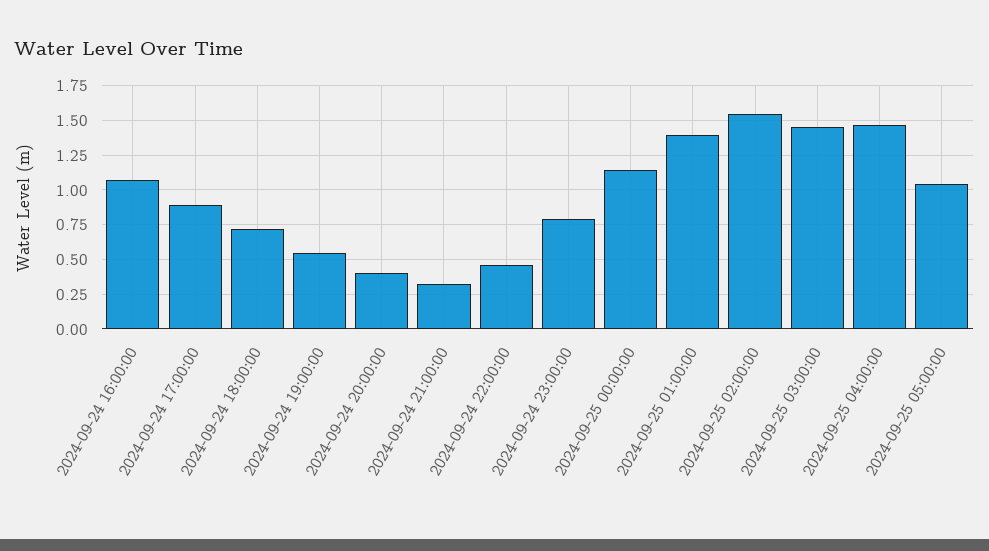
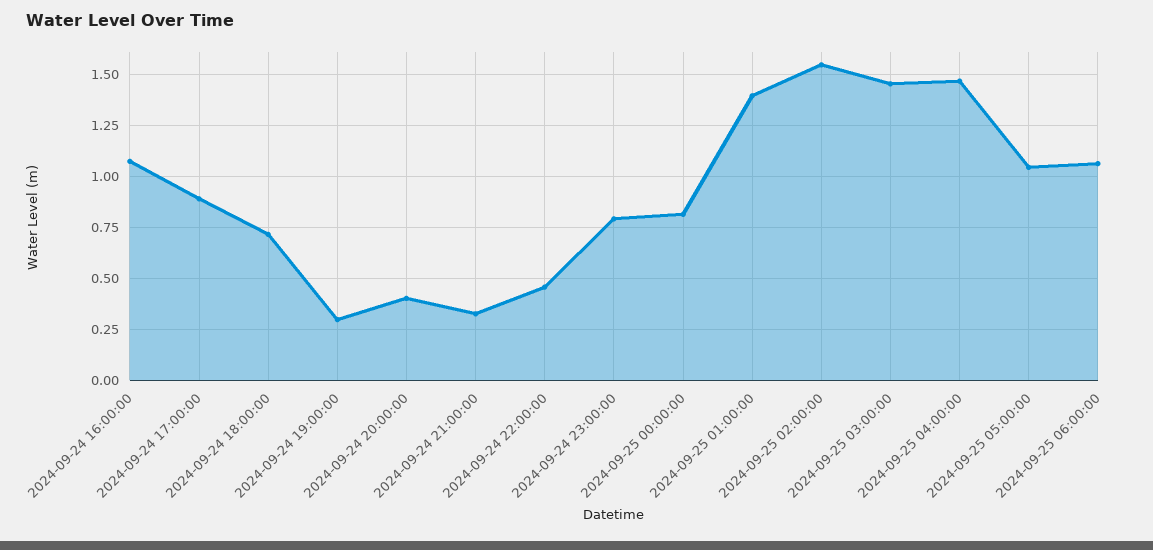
2024-09-24 19:00:00: 0.55 -> 0.3
2024-09-25 00:00:00: 1.15 -> 0.8
2024-09-25 06:00:00: none -> 1.05

